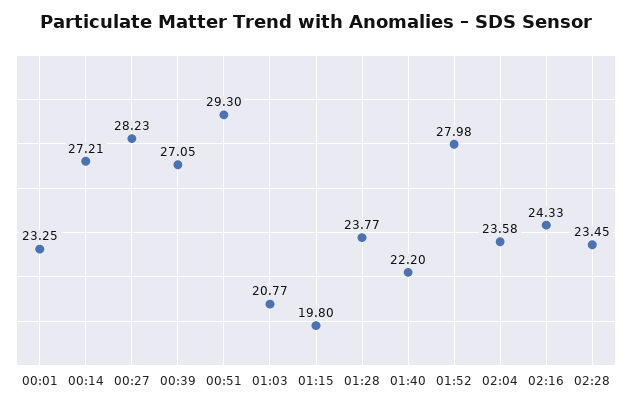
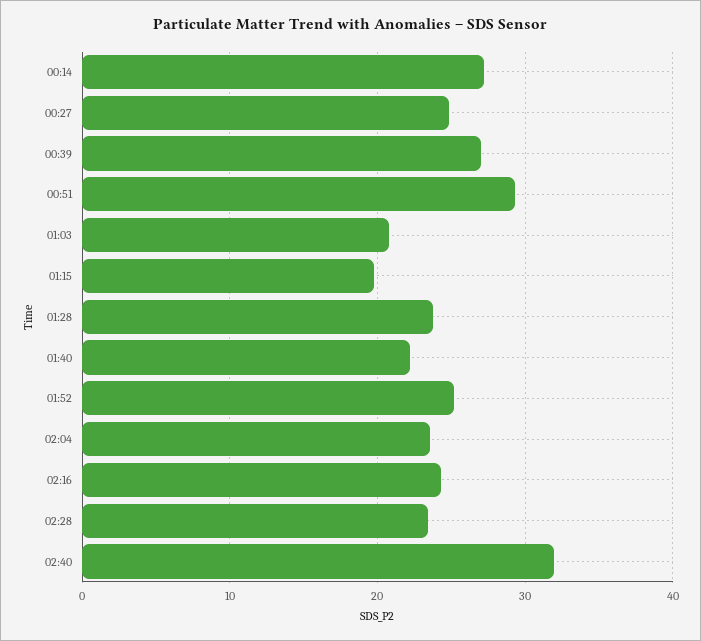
00:01: 23.25 -> none
00:27: 28.23 -> 25
01:52: 27.98 -> 25
02:40: none -> 32

